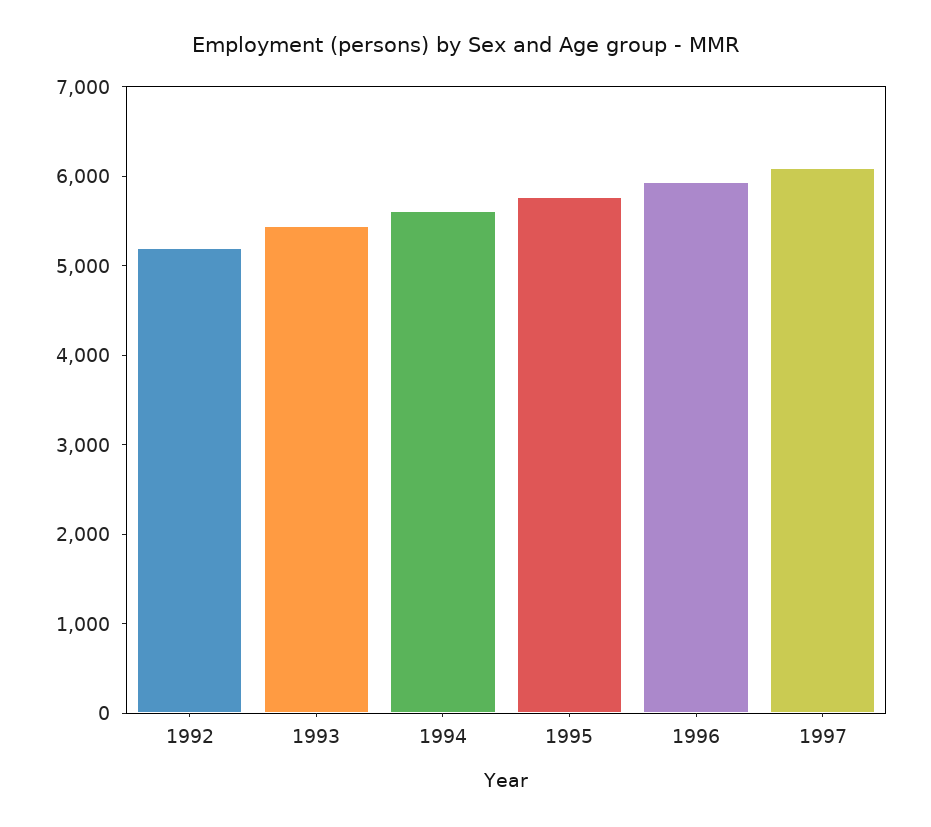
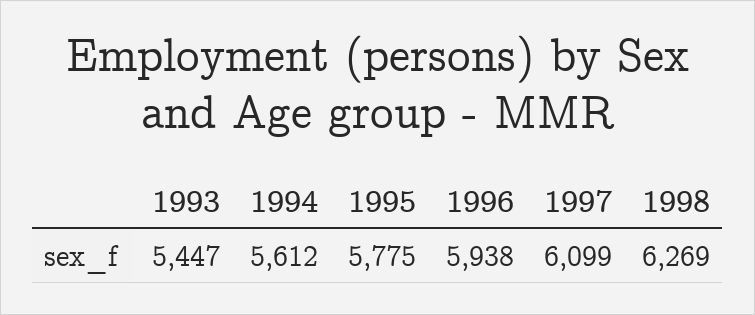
1992: 5200 -> none
1998: none -> 6269

